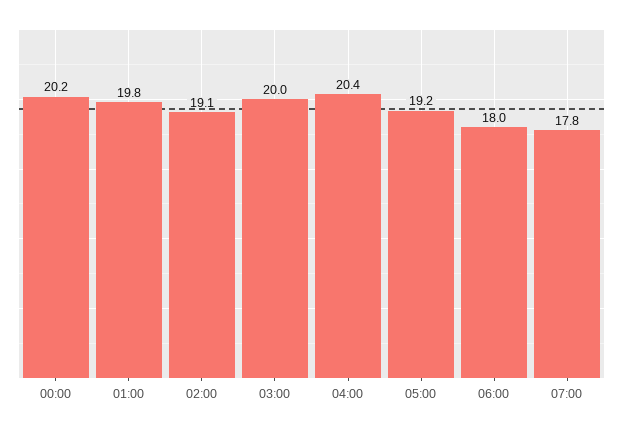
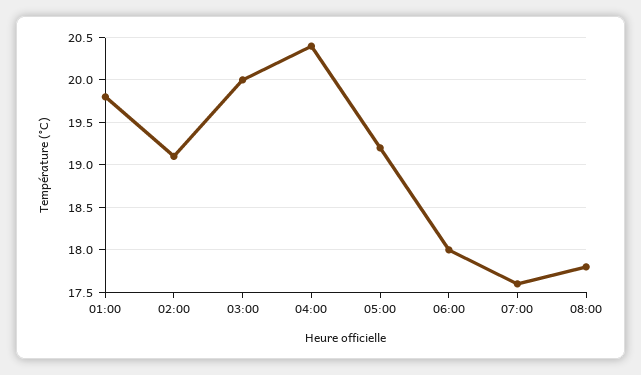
00:00: 20.2 -> none
07:00: 17.8 -> 17.6
08:00: none -> 17.8

